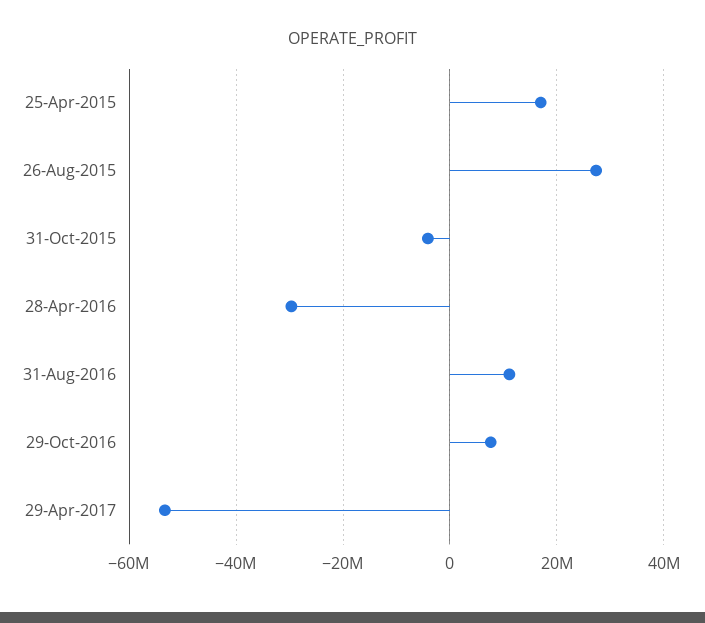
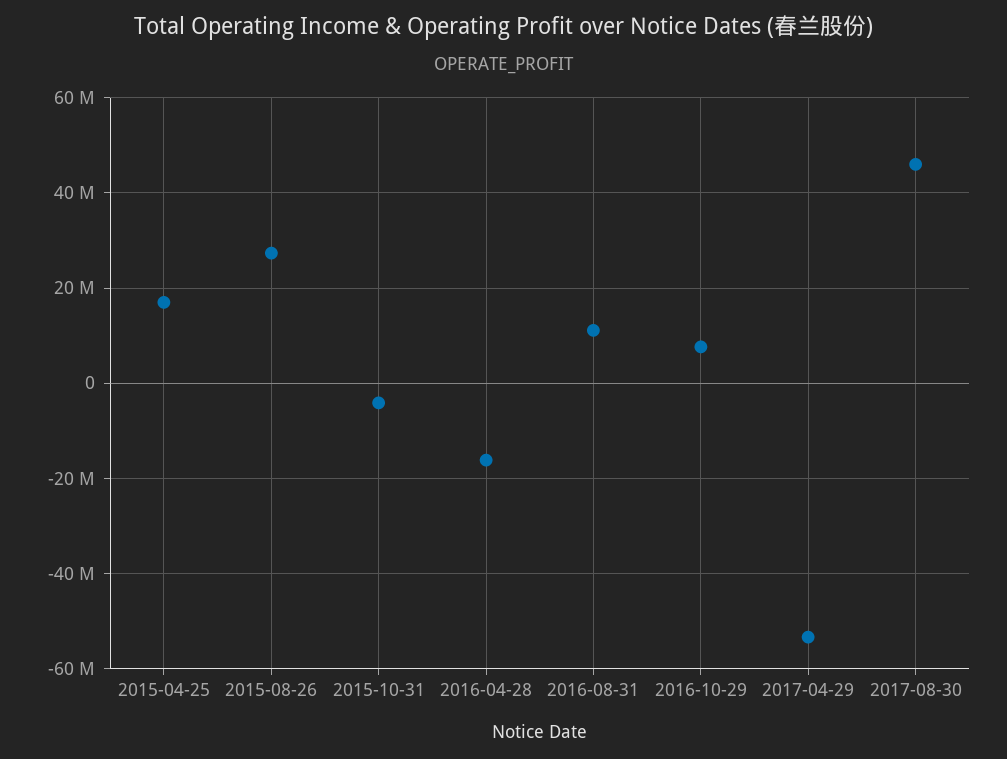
28-Apr-2016: -30000000 -> -16000000
2017-08-30: none -> 46000000

